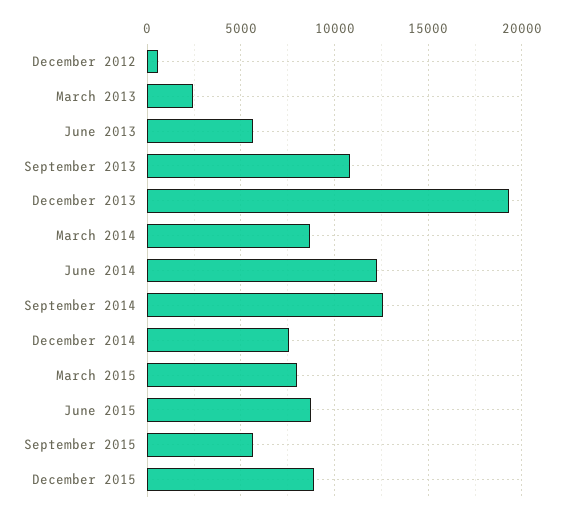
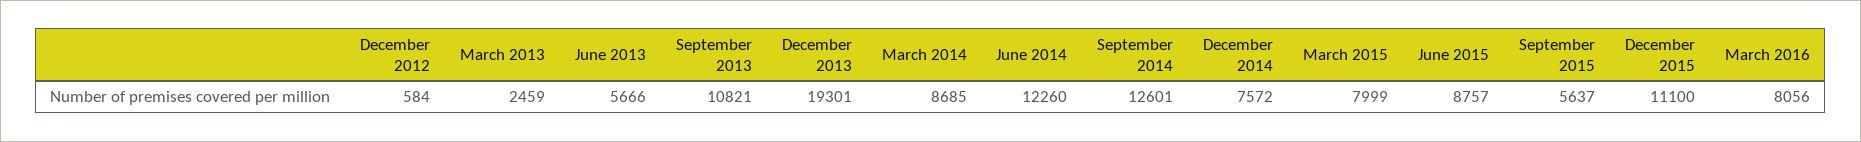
December 2015: 9000 -> 11100
March 2016: none -> 8056

